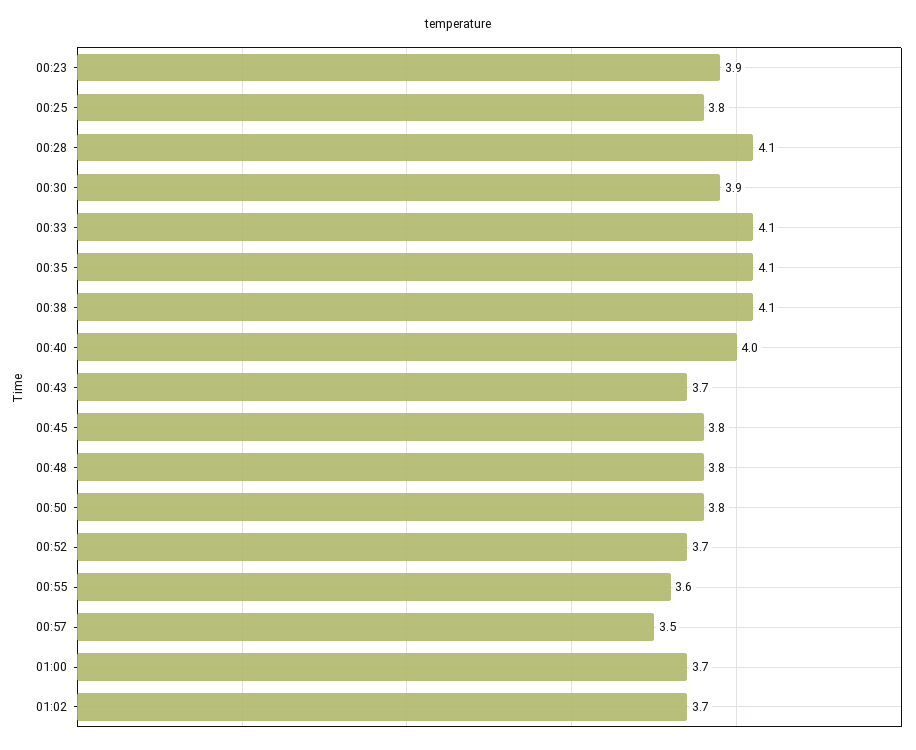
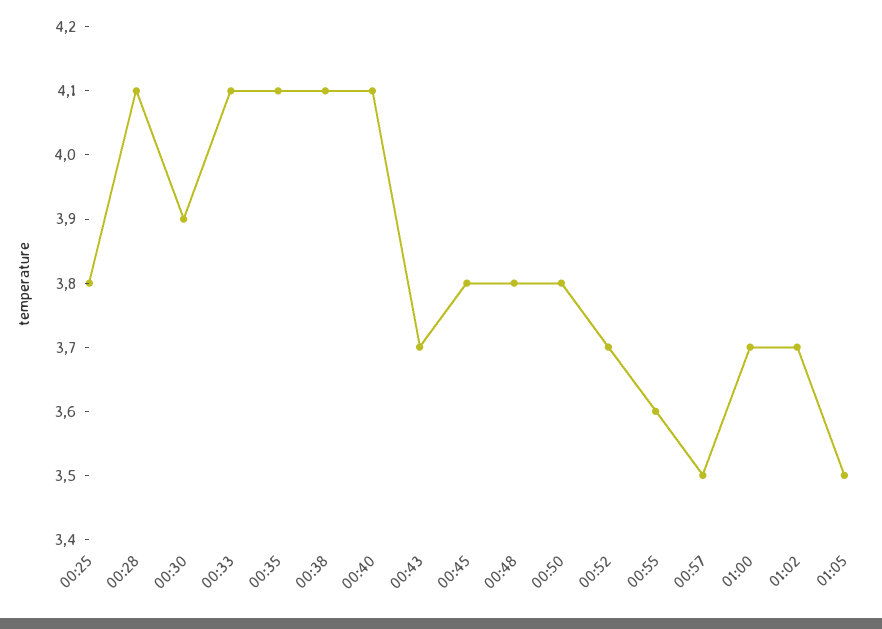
00:23: 3.9 -> none
00:40: 4 -> 4.1
01:05: none -> 3.5

